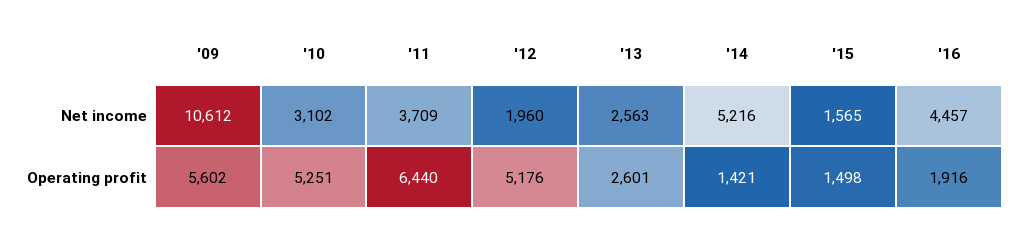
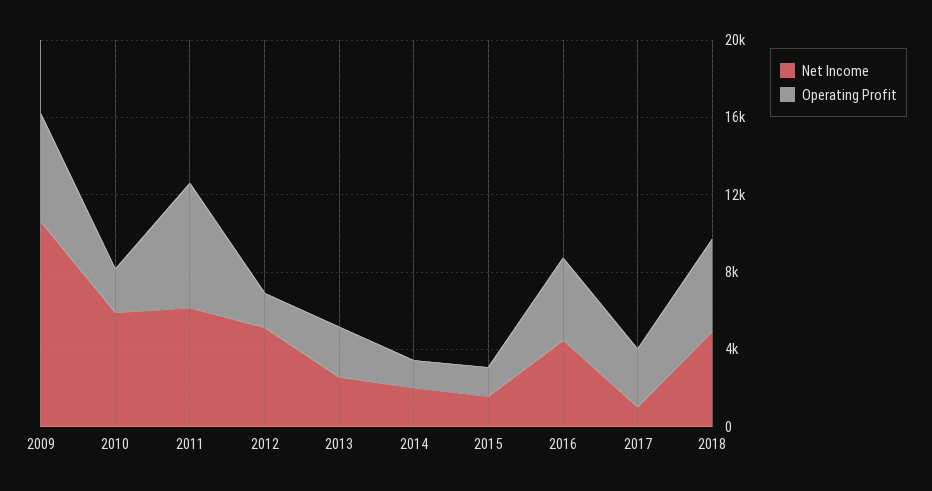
Net income, '10: 3102 -> 6000
Net income, '11: 3709 -> 6000
Net income, '12: 1960 -> 5000
Net income, '14: 5216 -> 2000
Operating profit, '10: 5251 -> 2000
Operating profit, '12: 5176 -> 2000
Operating profit, '16: 1916 -> 4000
Net income, 2017: none -> 1000
Operating profit, 2017: none -> 3000
Net income, 2018: none -> 5000
Operating profit, 2018: none -> 5000

